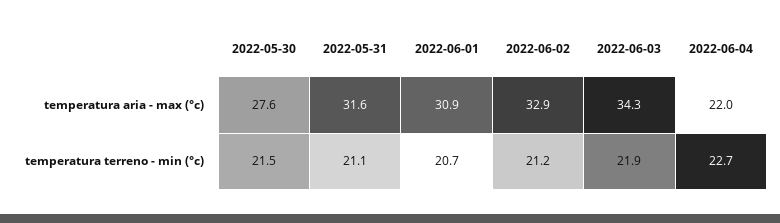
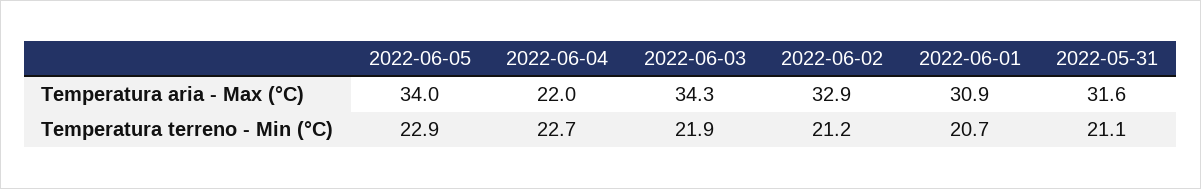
2022-05-30, temperatura aria - max (°c): 27.6 -> none
2022-05-30, temperatura terreno - min (°c): 21.5 -> none
2022-06-05, temperatura aria - max (°c): none -> 34
2022-06-05, temperatura terreno - min (°c): none -> 22.9

